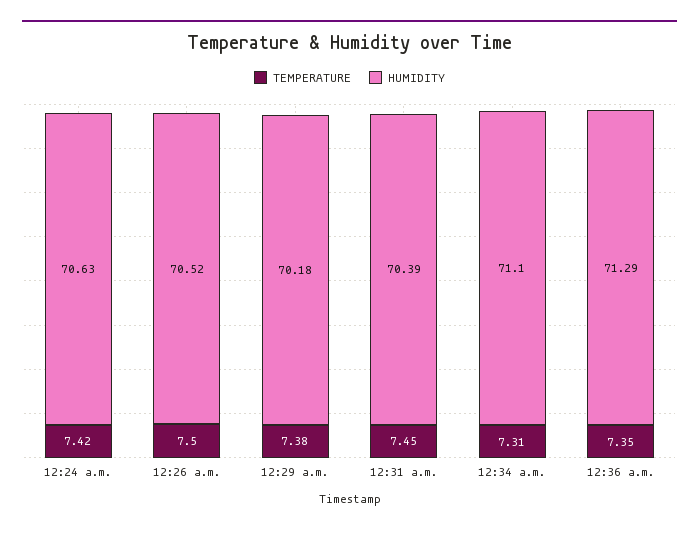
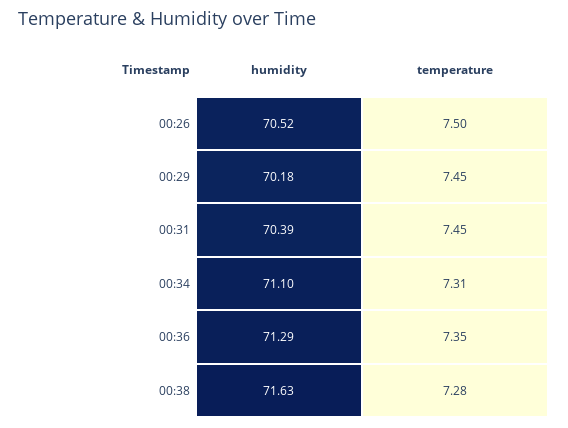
TEMPERATURE, 12:24 a.m.: 7.42 -> none
HUMIDITY, 12:24 a.m.: 70.63 -> none
TEMPERATURE, 12:29 a.m.: 7.38 -> 7.45
HUMIDITY, 00:38: none -> 71.63
TEMPERATURE, 00:38: none -> 7.28

